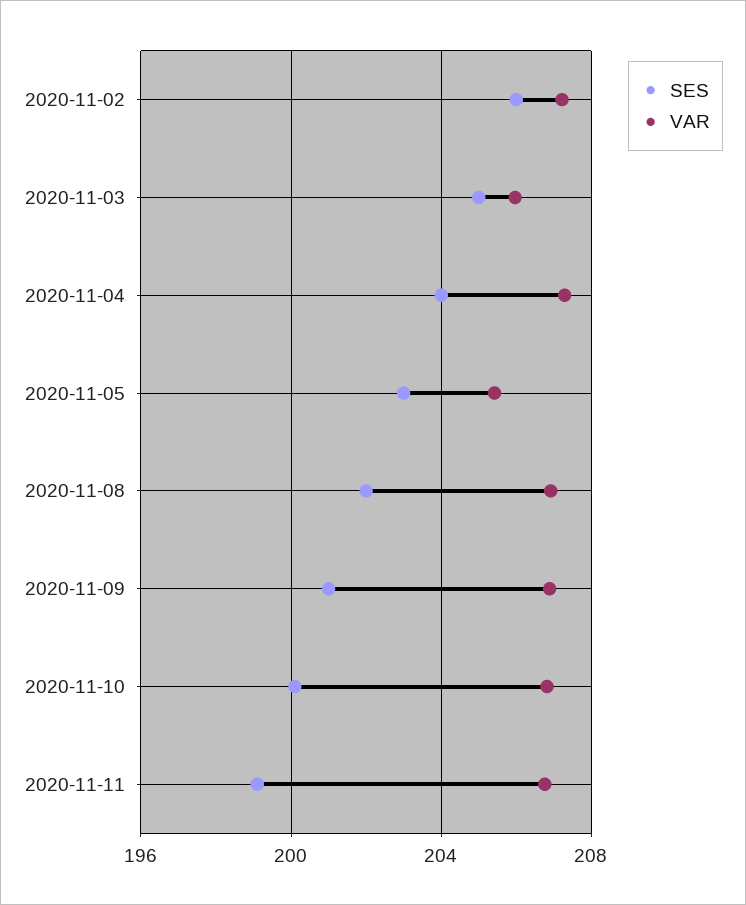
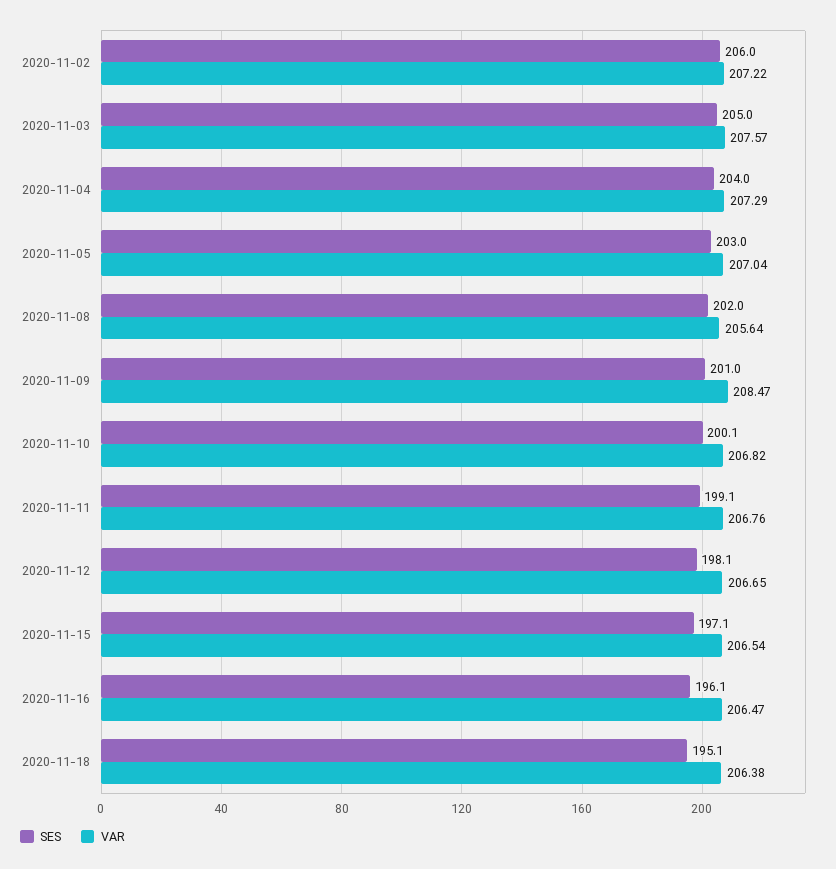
VAR, 2020-11-03: 206 -> 207.57
VAR, 2020-11-05: 205.5 -> 207.04
VAR, 2020-11-08: 207 -> 205.64
VAR, 2020-11-09: 207 -> 208.47
SES, 2020-11-12: none -> 198.1
VAR, 2020-11-12: none -> 206.65
SES, 2020-11-15: none -> 197.1
VAR, 2020-11-15: none -> 206.54
SES, 2020-11-16: none -> 196.1
VAR, 2020-11-16: none -> 206.47
SES, 2020-11-18: none -> 195.1
VAR, 2020-11-18: none -> 206.38

